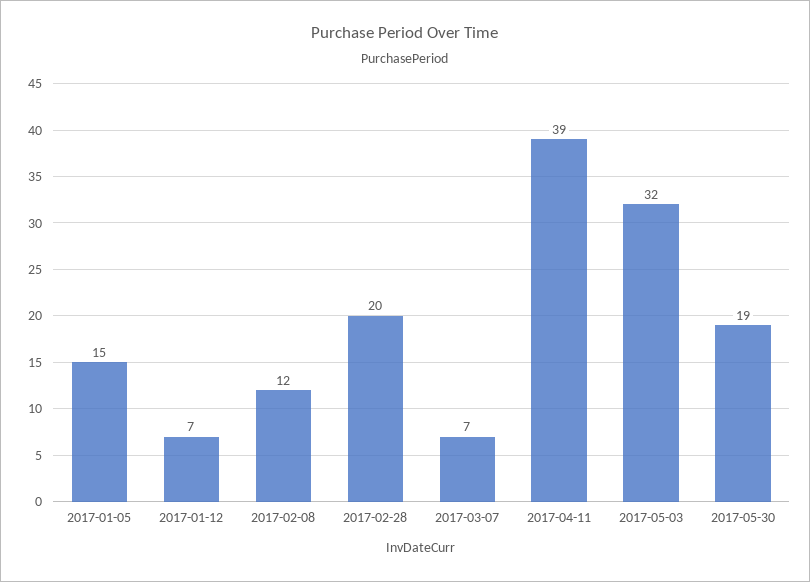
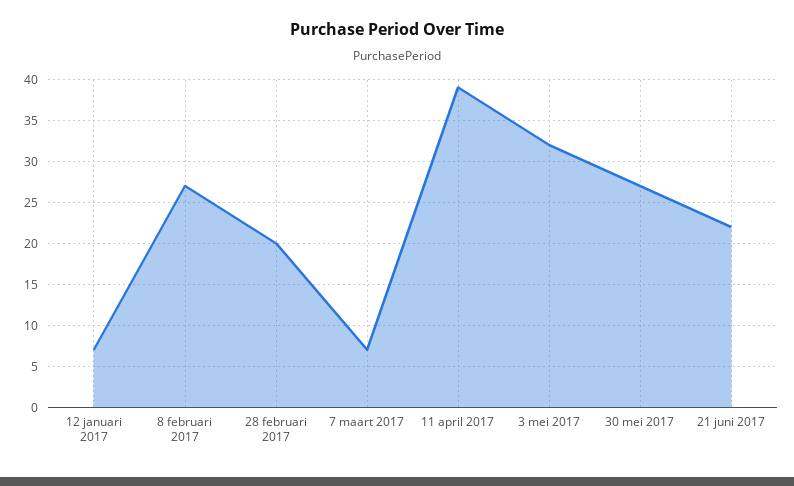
2017-01-05: 15 -> none
2017-02-08: 12 -> 27
2017-05-30: 19 -> 27
21 juni 2017: none -> 22

